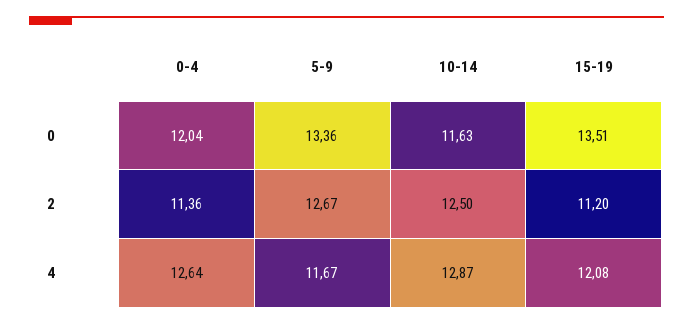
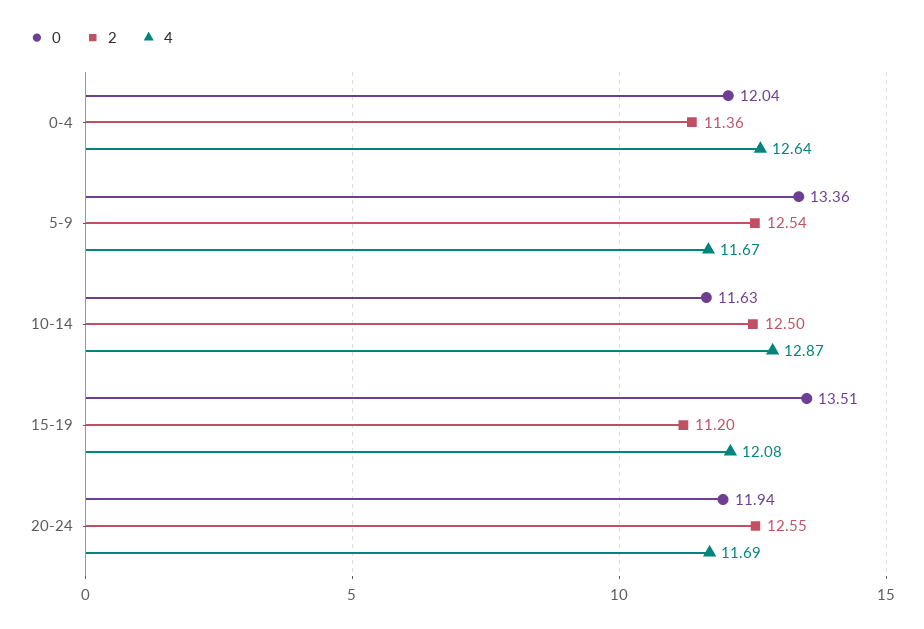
2, 5-9: 12.67 -> 12.54
0, 20-24: none -> 11.94
2, 20-24: none -> 12.55
4, 20-24: none -> 11.69

